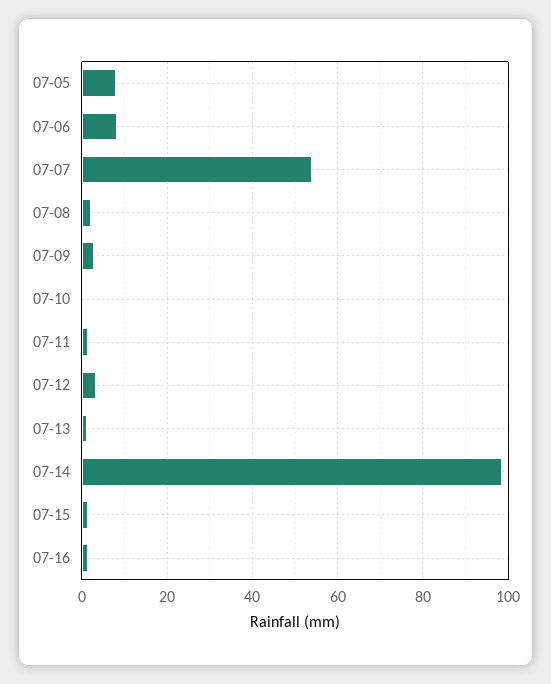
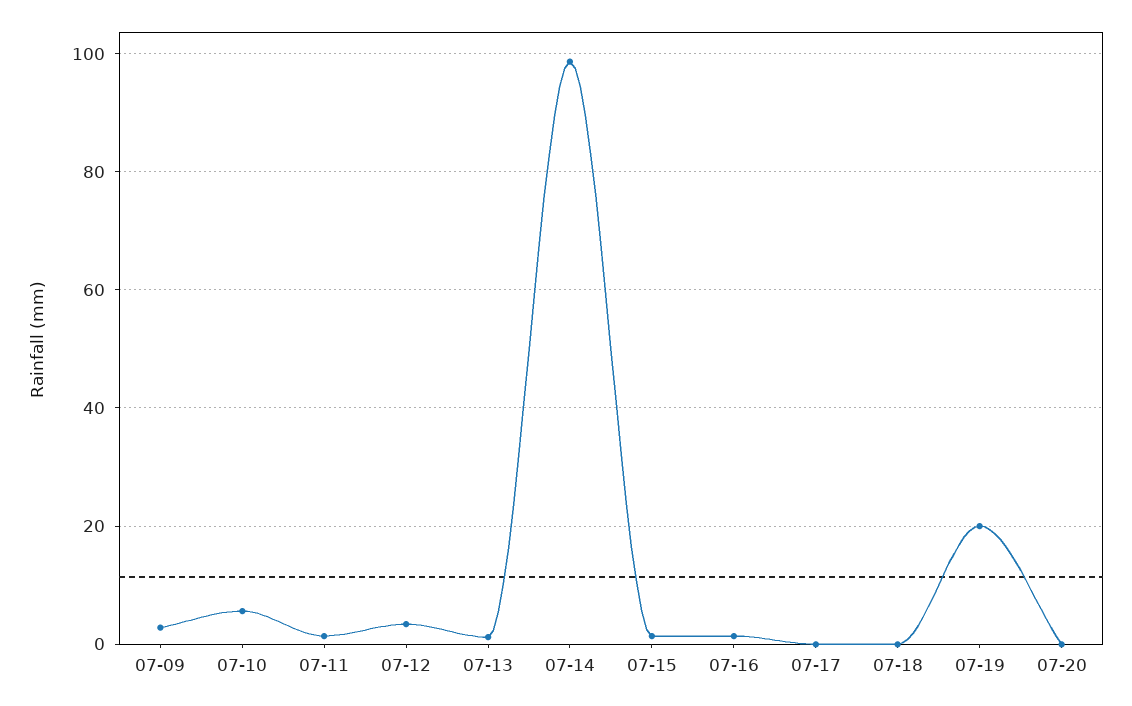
07-05: 8 -> none
07-06: 8 -> none
07-07: 54 -> none
07-08: 2 -> none
07-10: 0 -> 6
07-17: none -> 0
07-18: none -> 0
07-19: none -> 20
07-20: none -> 0

